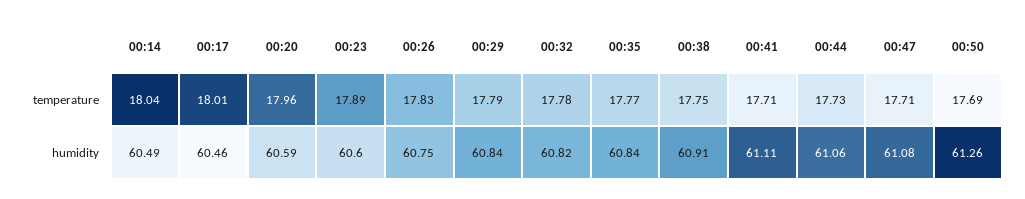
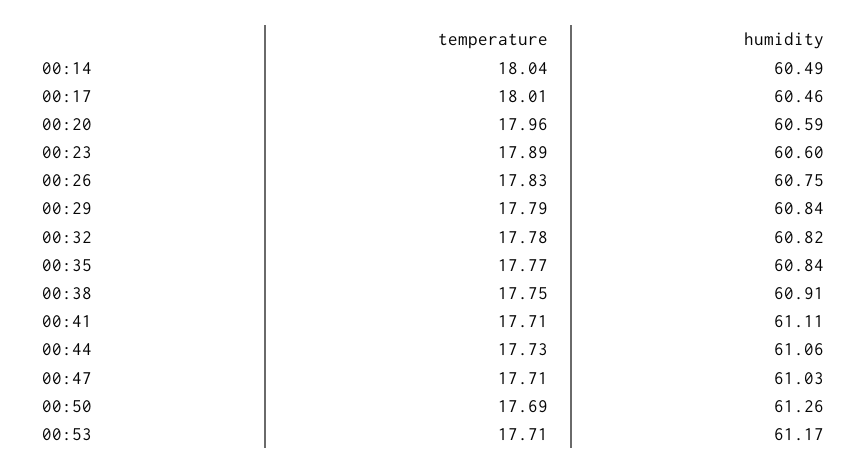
00:47, humidity: 61.08 -> 61.03
00:53, temperature: none -> 17.71
00:53, humidity: none -> 61.17

